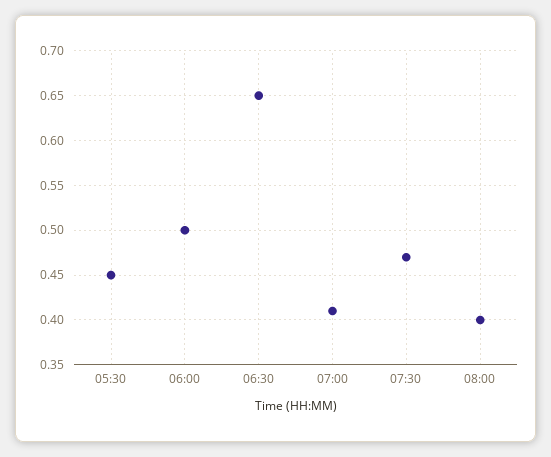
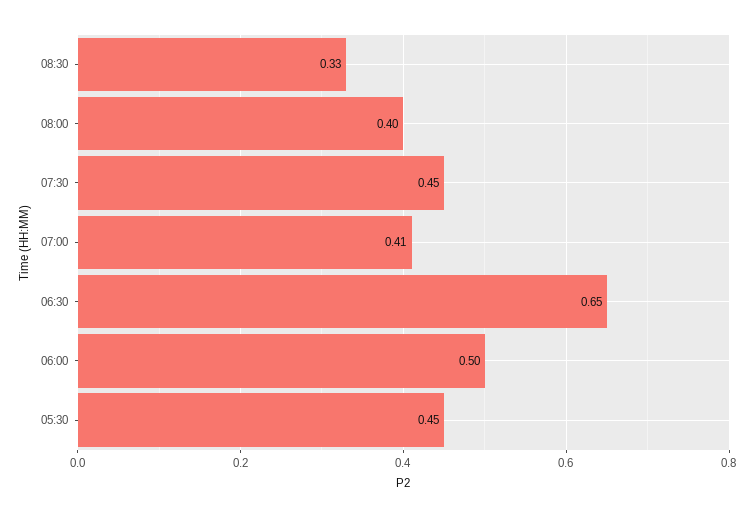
07:30: 0.47 -> 0.45
08:30: none -> 0.33

